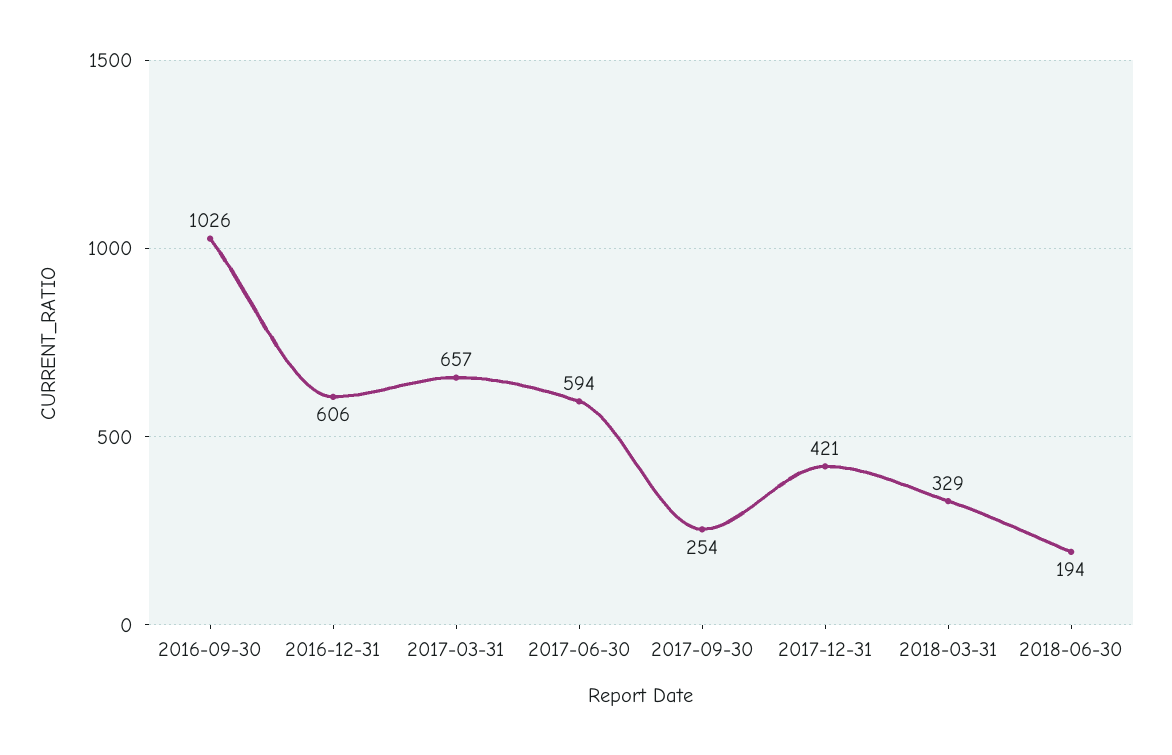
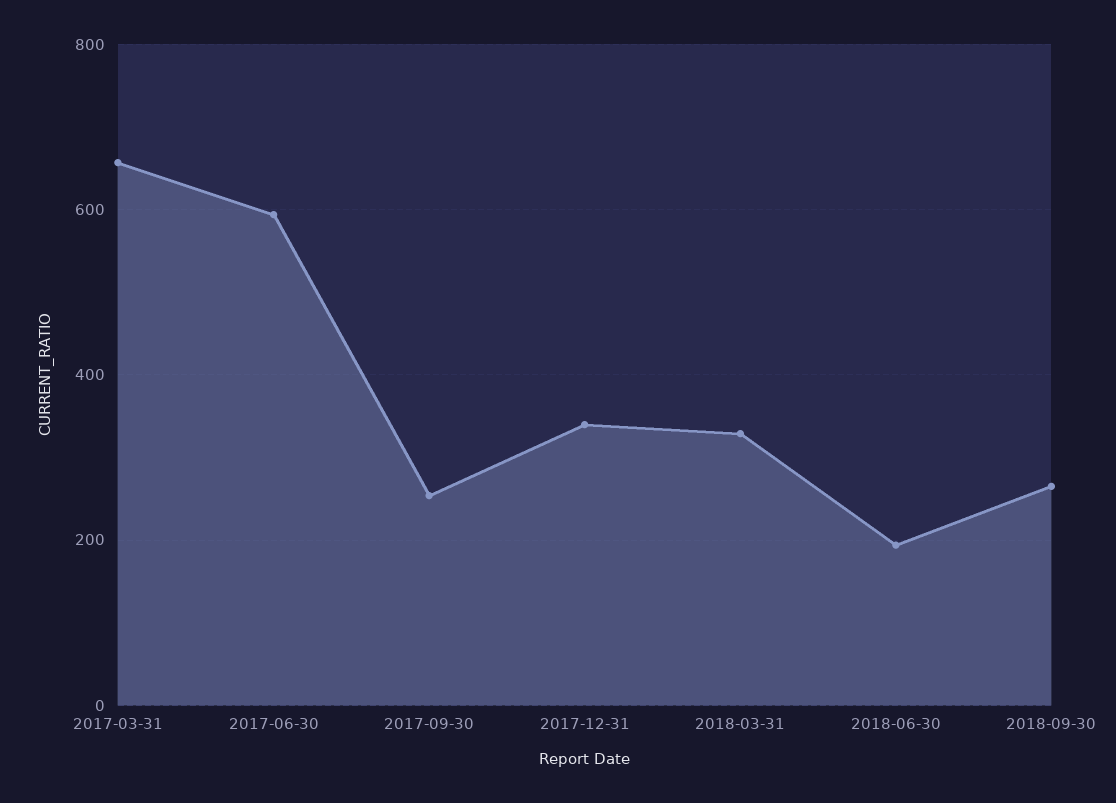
2016-09-30: 1026 -> none
2016-12-31: 606 -> none
2017-12-31: 421 -> 340
2018-09-30: none -> 260

